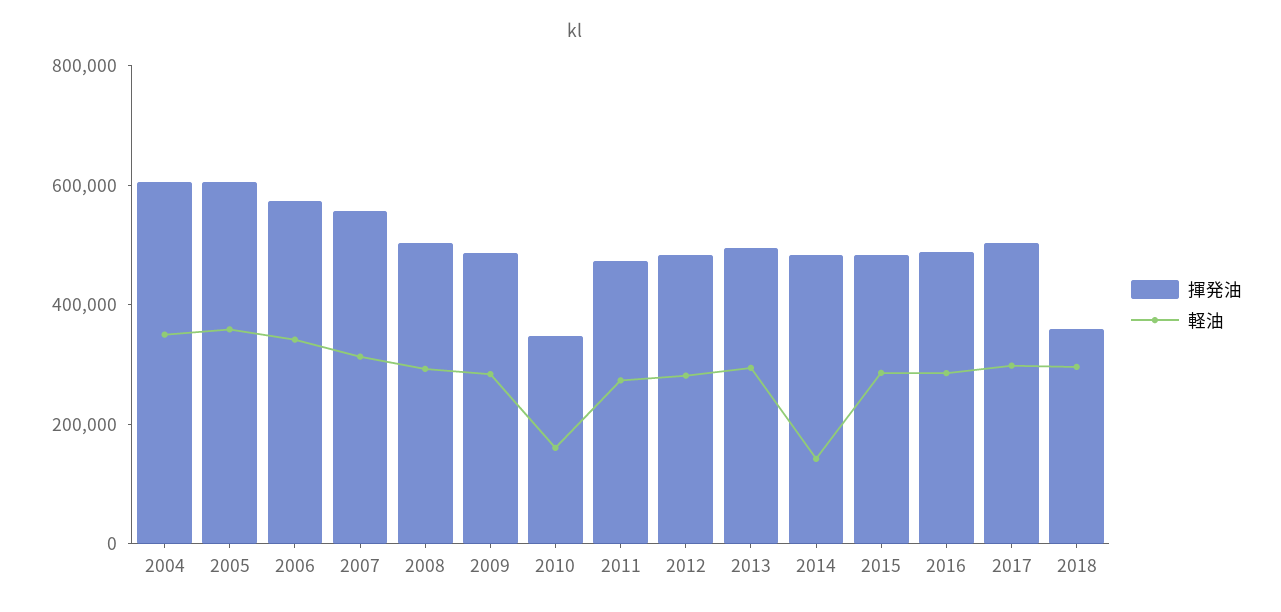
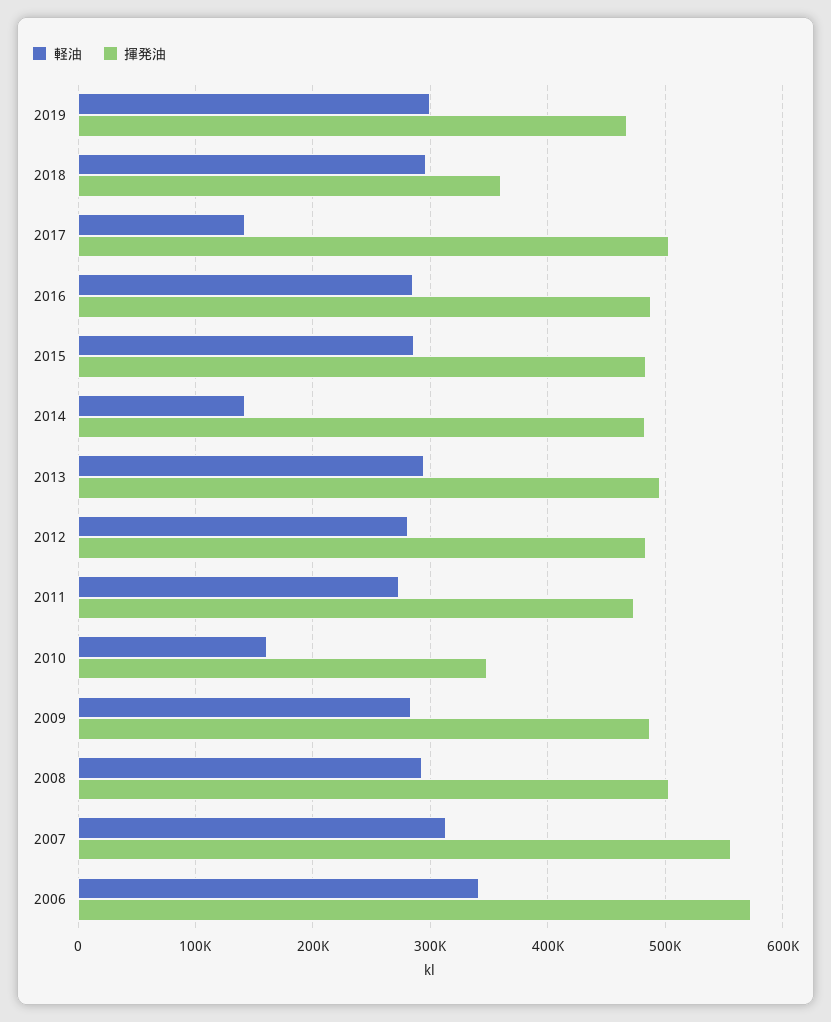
揮発油, 2004: 600000 -> none
軽油, 2004: 350000 -> none
揮発油, 2005: 600000 -> none
軽油, 2005: 350000 -> none
軽油, 2017: 300000 -> 140000
軽油, 2019: none -> 300000
揮発油, 2019: none -> 470000

